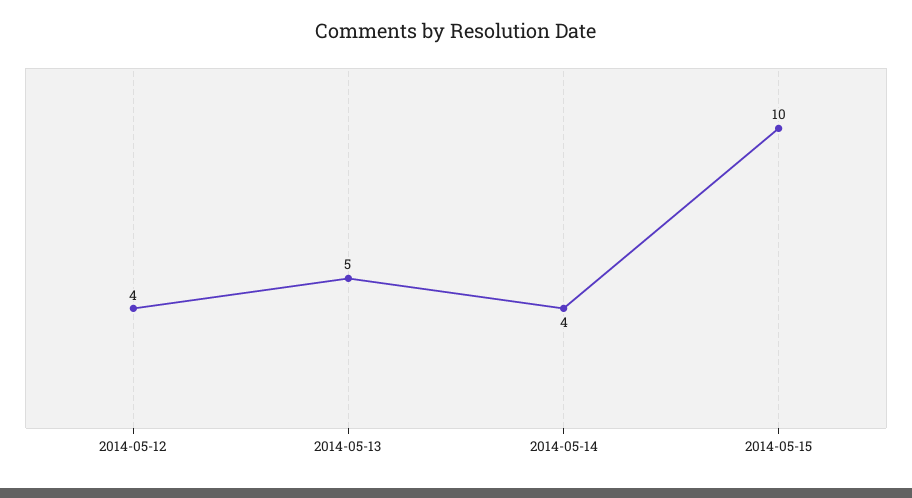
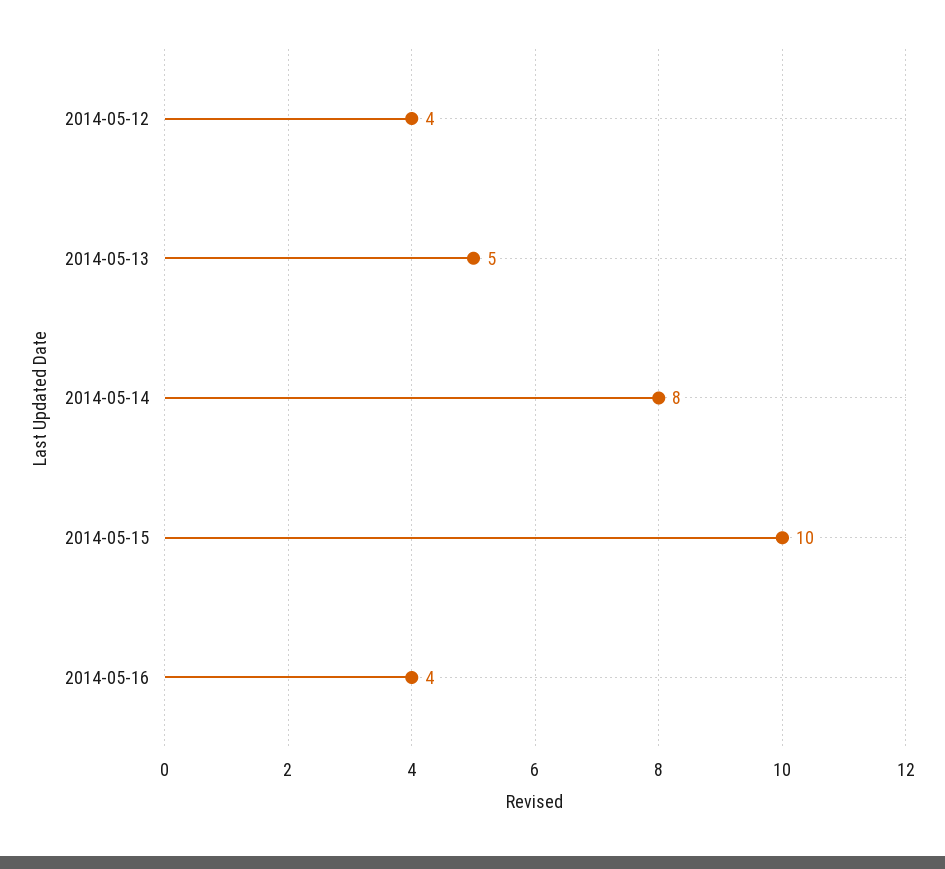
2014-05-14: 4 -> 8
2014-05-16: none -> 4

